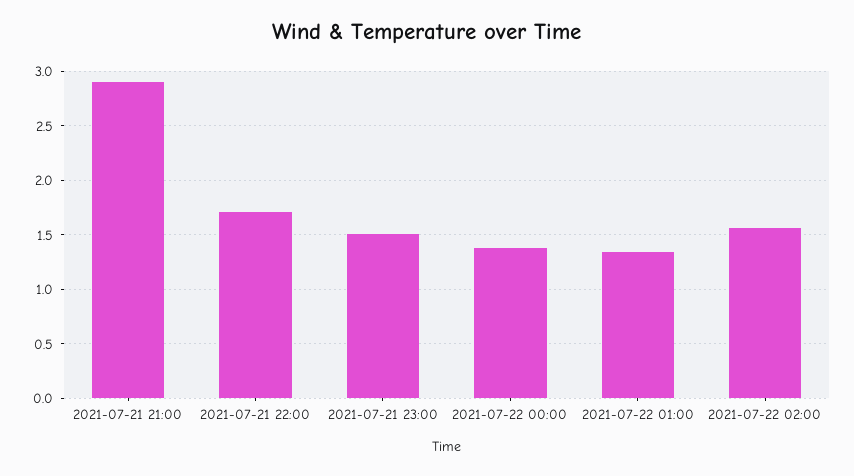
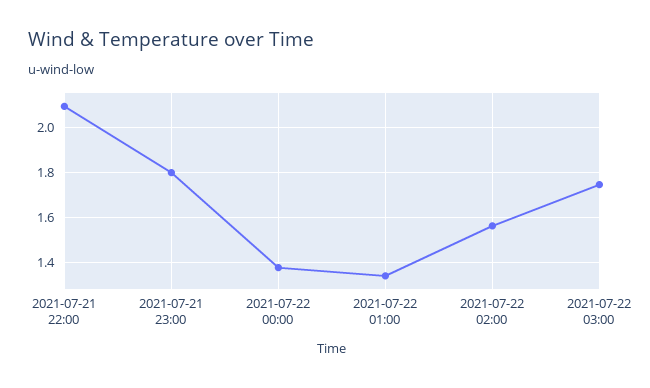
2021-07-21 21:00: 2.9 -> none
2021-07-21 22:00: 1.7 -> 2.1
2021-07-21 23:00: 1.5 -> 1.8
2021-07-22 03:00: none -> 1.75

